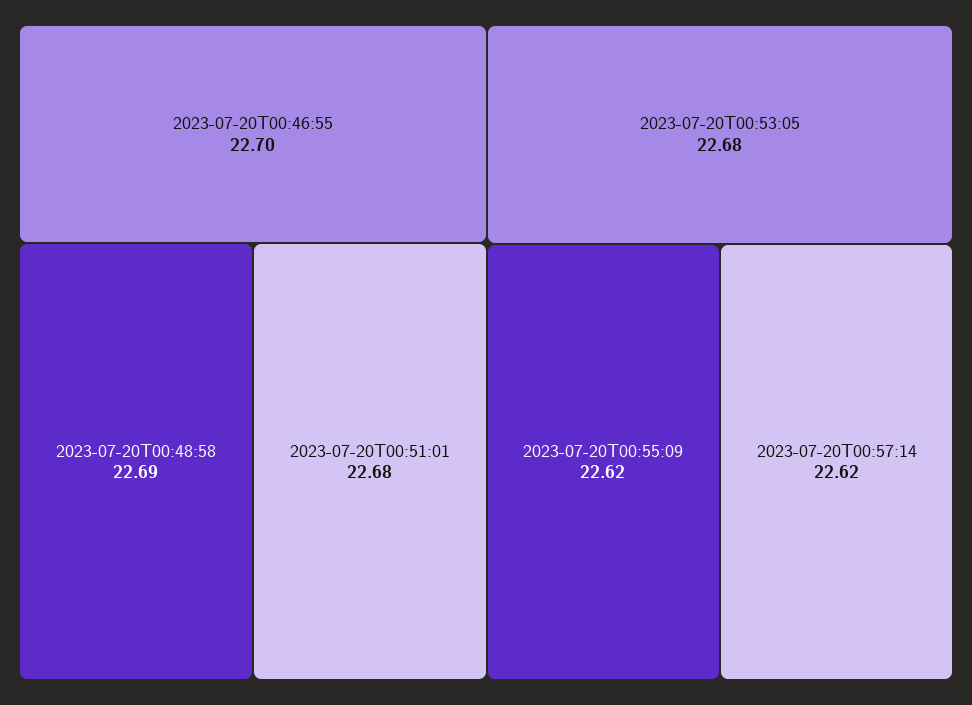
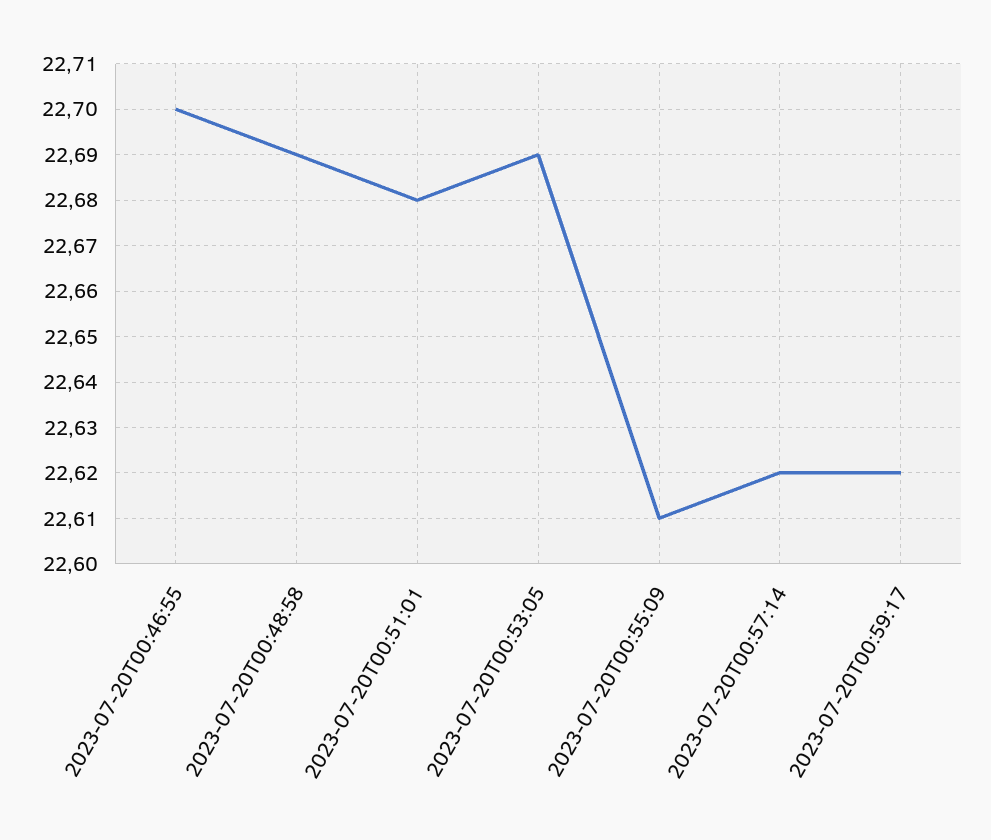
2023-07-20T00:53:05: 22.68 -> 22.69
2023-07-20T00:55:09: 22.62 -> 22.61
2023-07-20T00:59:17: none -> 22.62

